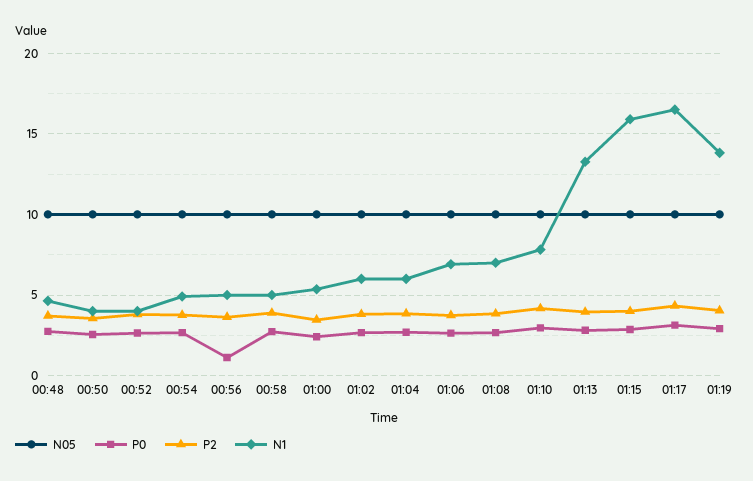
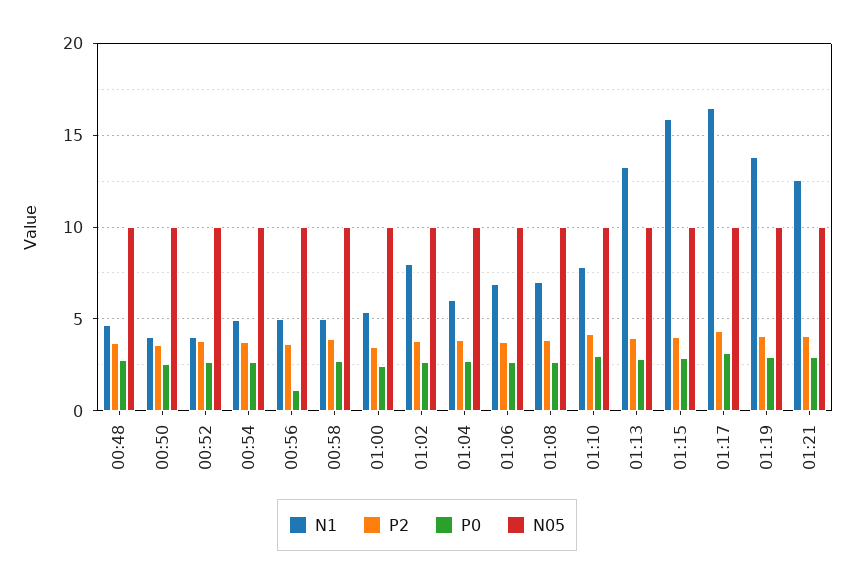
N1, 01:02: 6 -> 8
N1, 01:21: none -> 12.5
P2, 01:21: none -> 4
P0, 01:21: none -> 3
N05, 01:21: none -> 10

